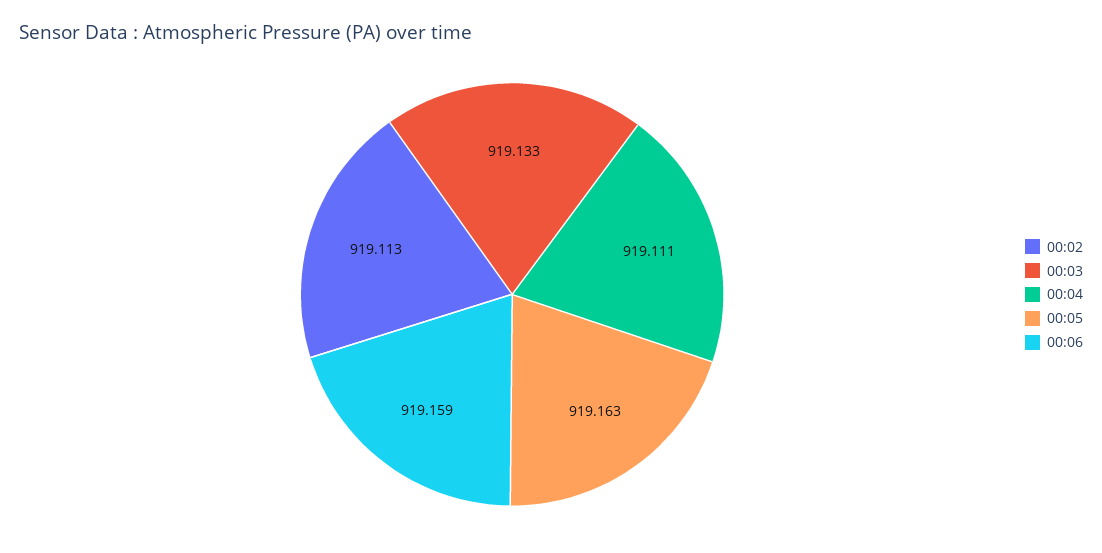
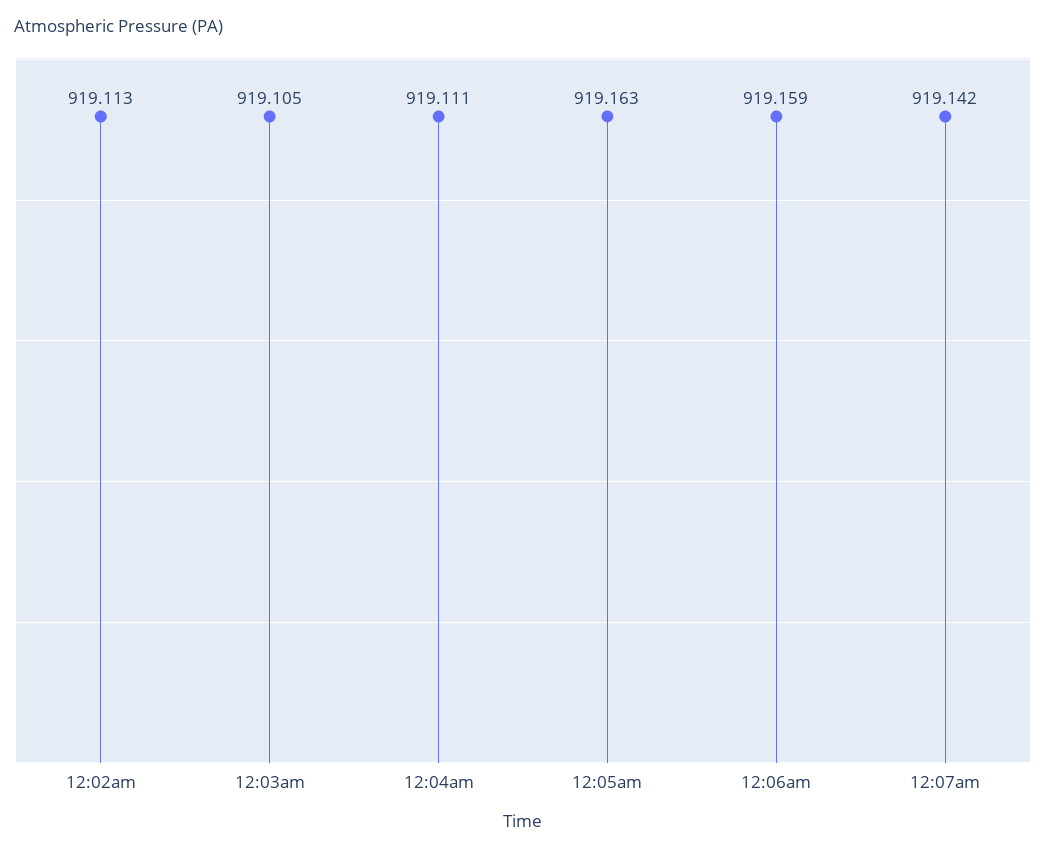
00:03: 919.133 -> 919.105
12:07am: none -> 919.142

